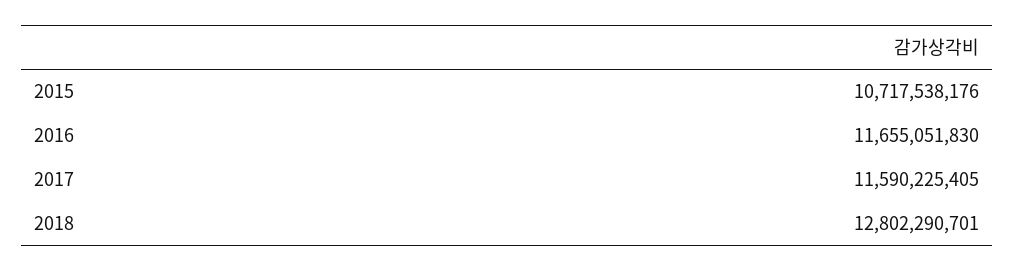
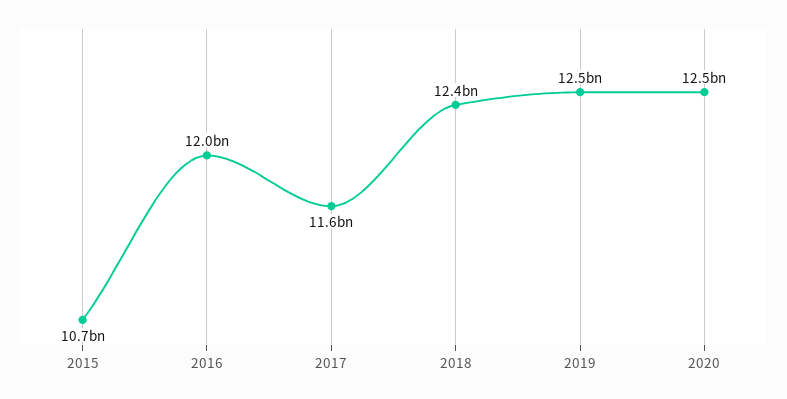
2016: 11655051830 -> 12000000000
2018: 12802290701 -> 12400000000
2019: none -> 12500000000
2020: none -> 12500000000

